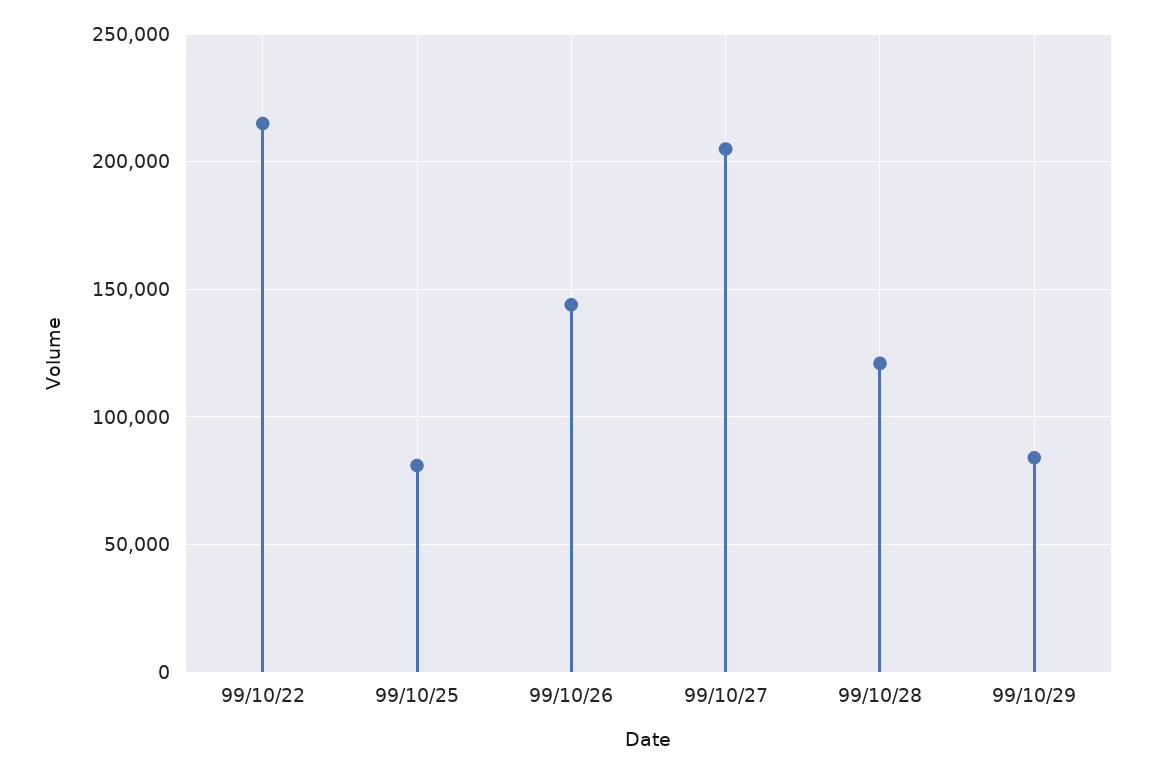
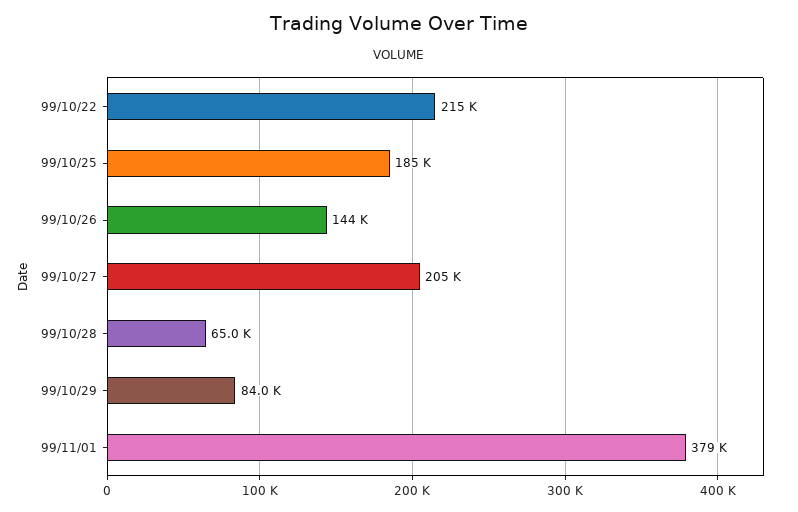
99/10/25: 80000 -> 185000
99/10/28: 120000 -> 65000
99/11/01: none -> 379000

